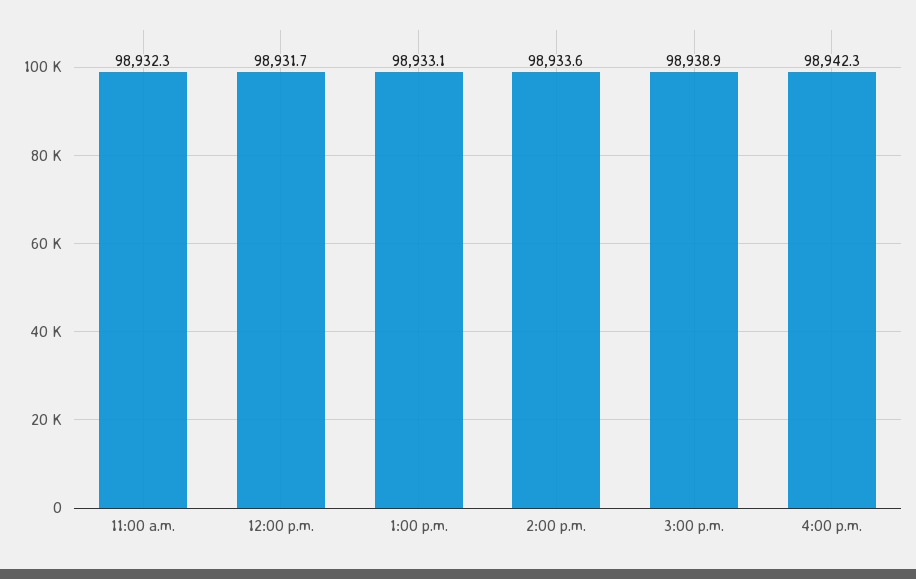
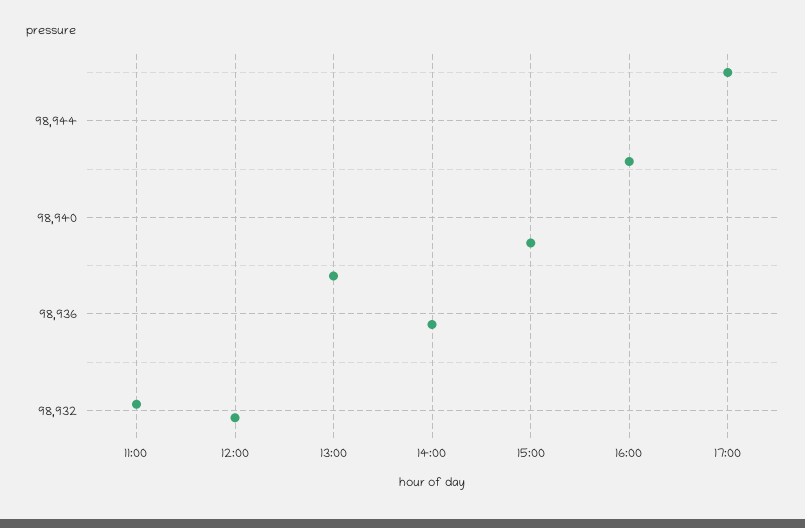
1:00 p.m.: 98933.1 -> 98937.5
2:00 p.m.: 98933.6 -> 98935.5
17:00: none -> 98946

